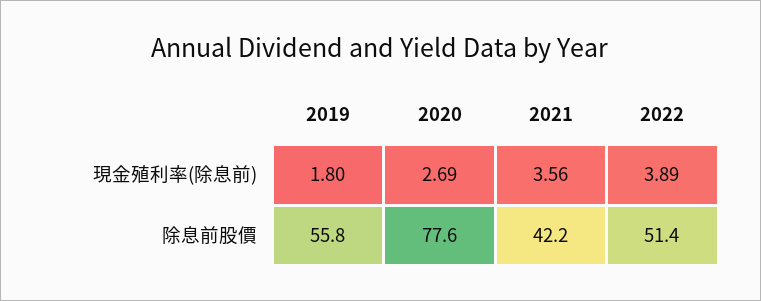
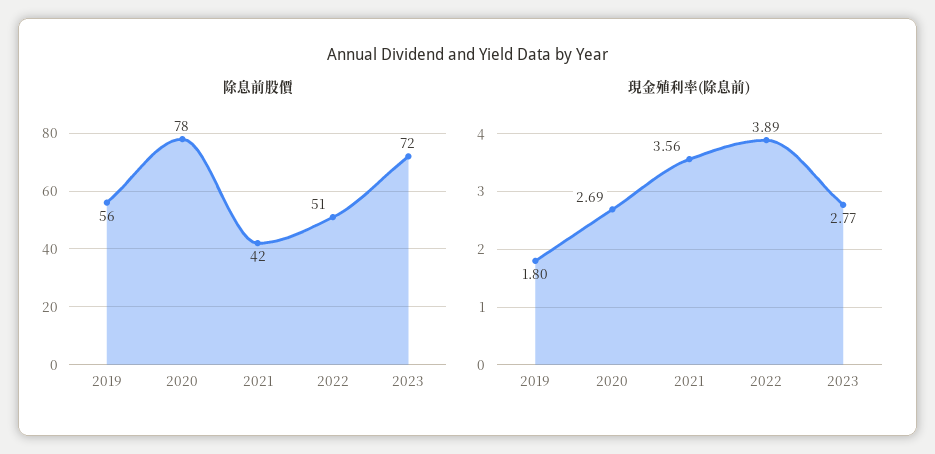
除息前股價, 2023: none -> 72
現金殖利率(除息前), 2023: none -> 2.77

